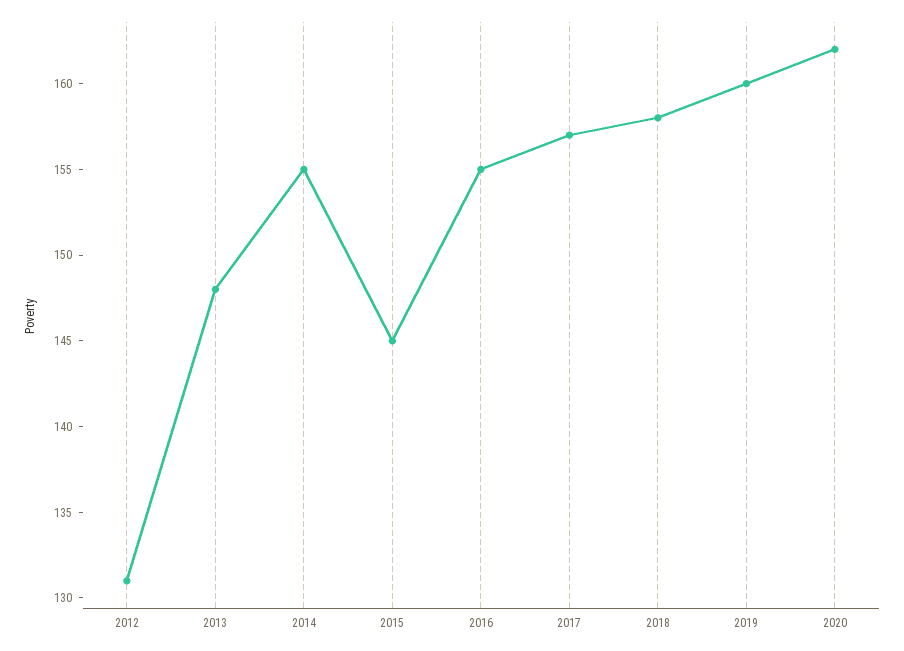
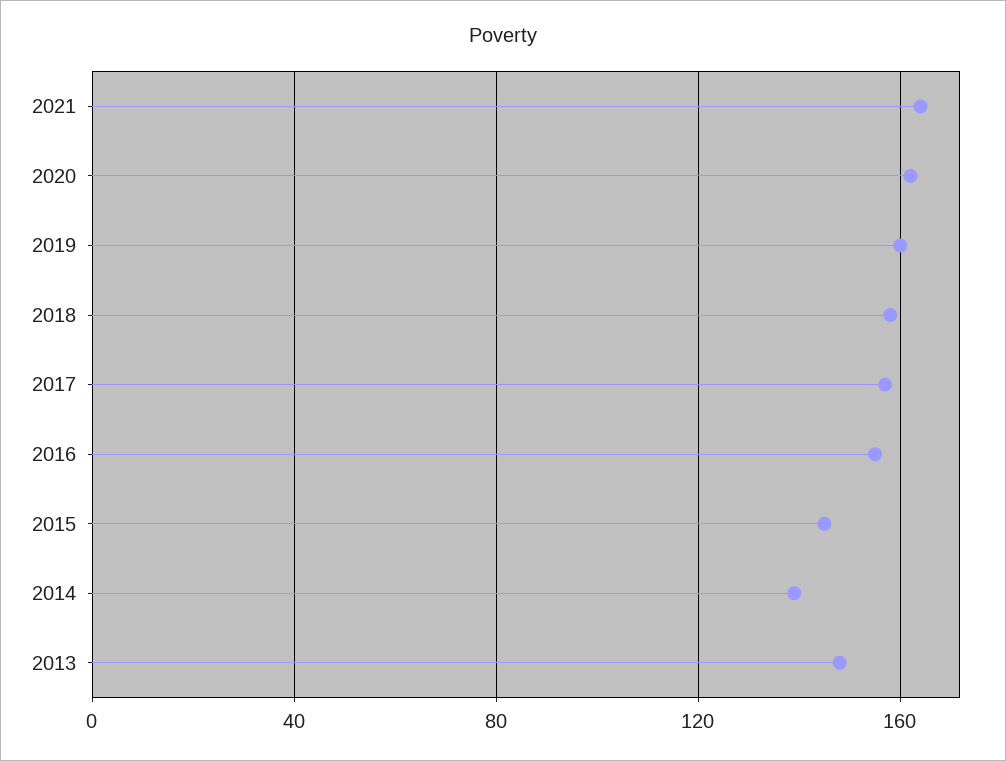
2012: 131 -> none
2014: 155 -> 140
2021: none -> 165

